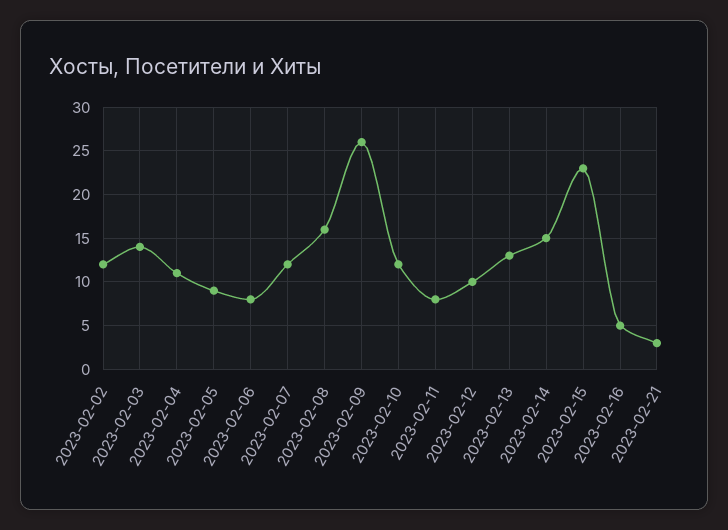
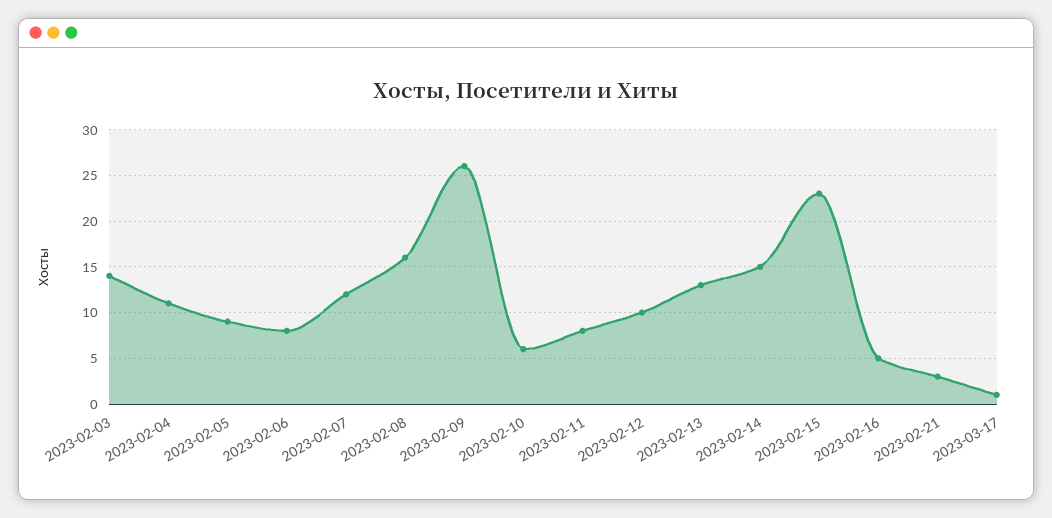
2023-02-02: 12 -> none
2023-02-10: 12 -> 6
2023-03-17: none -> 1

